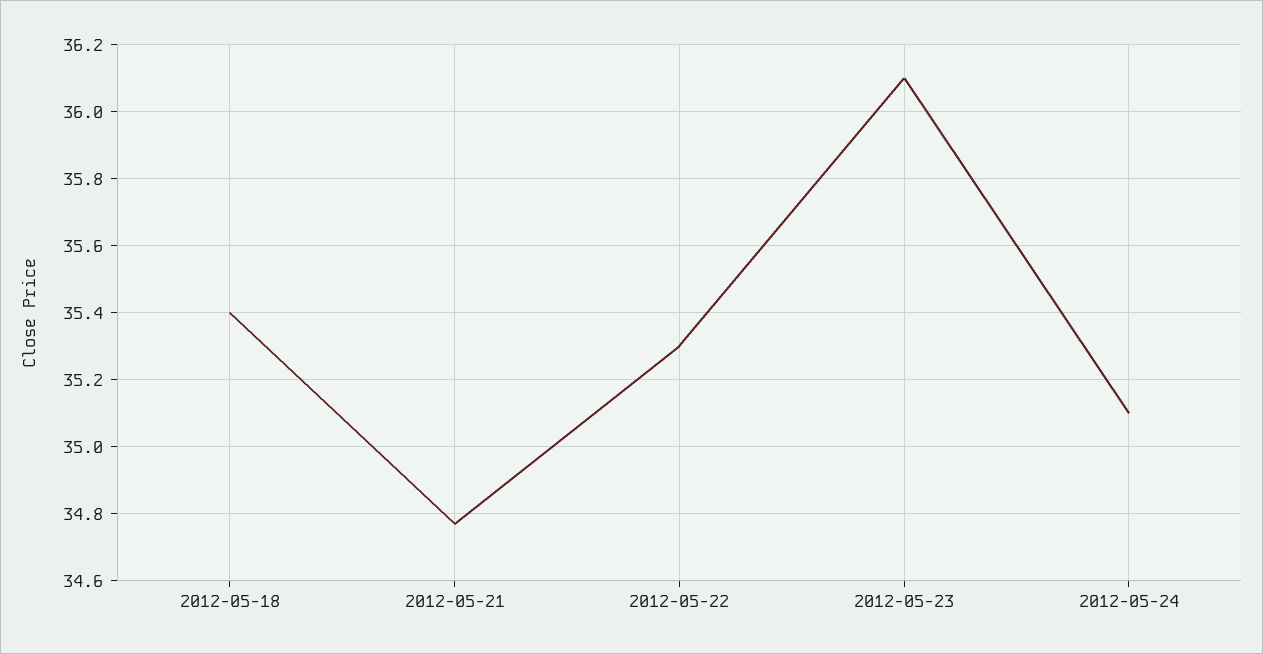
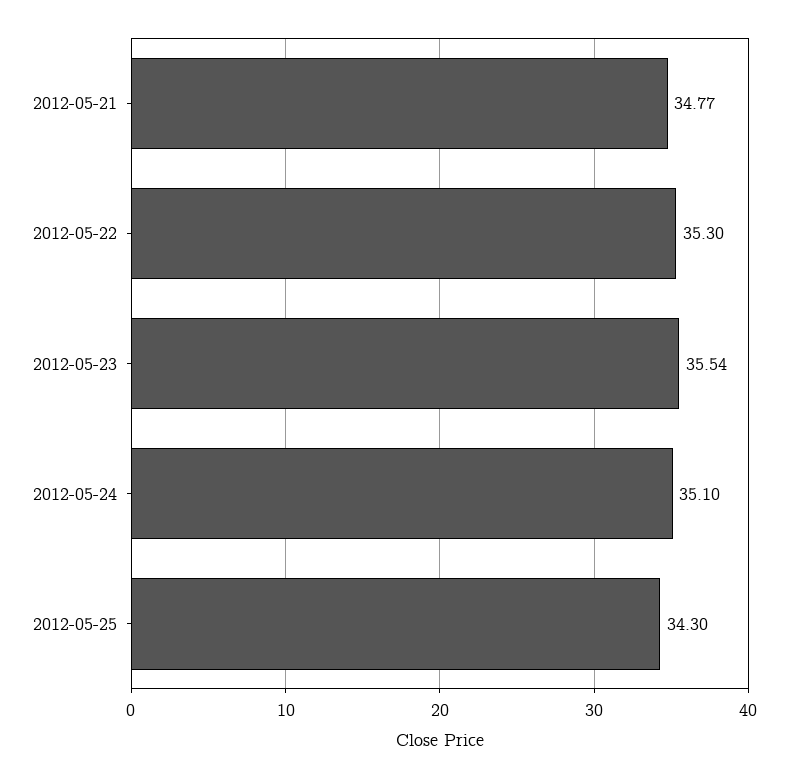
2012-05-18: 35.4 -> none
2012-05-23: 36.1 -> 35.54
2012-05-25: none -> 34.3

